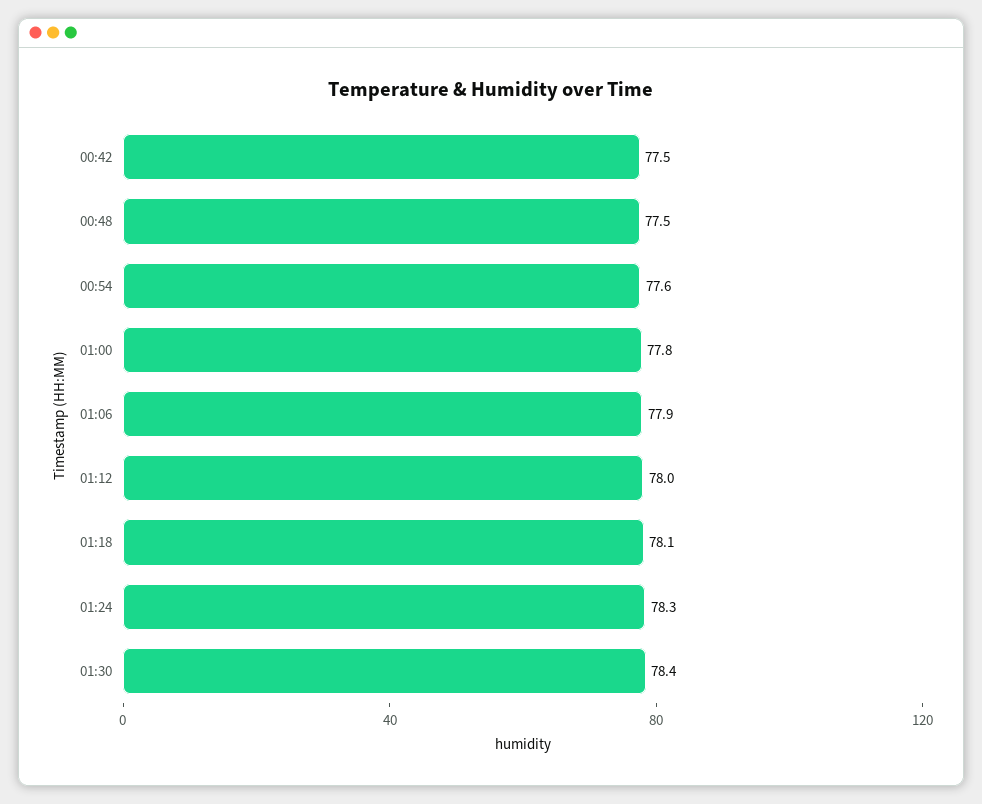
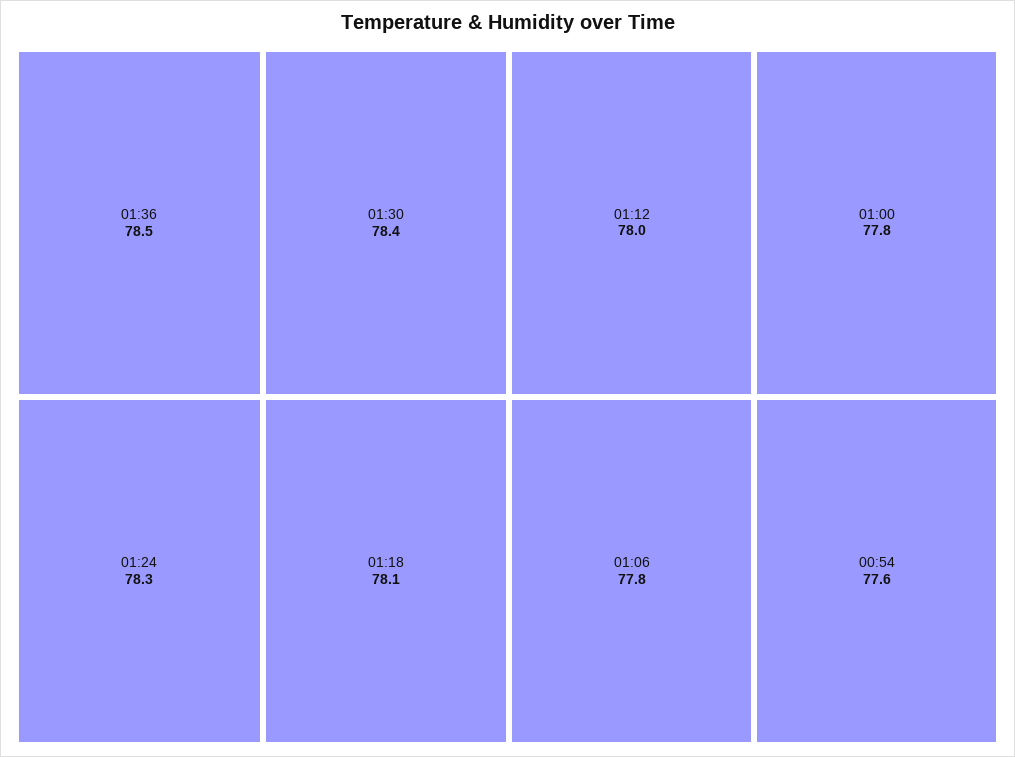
00:42: 77.5 -> none
00:48: 77.5 -> none
01:06: 77.9 -> 77.8
01:36: none -> 78.5

